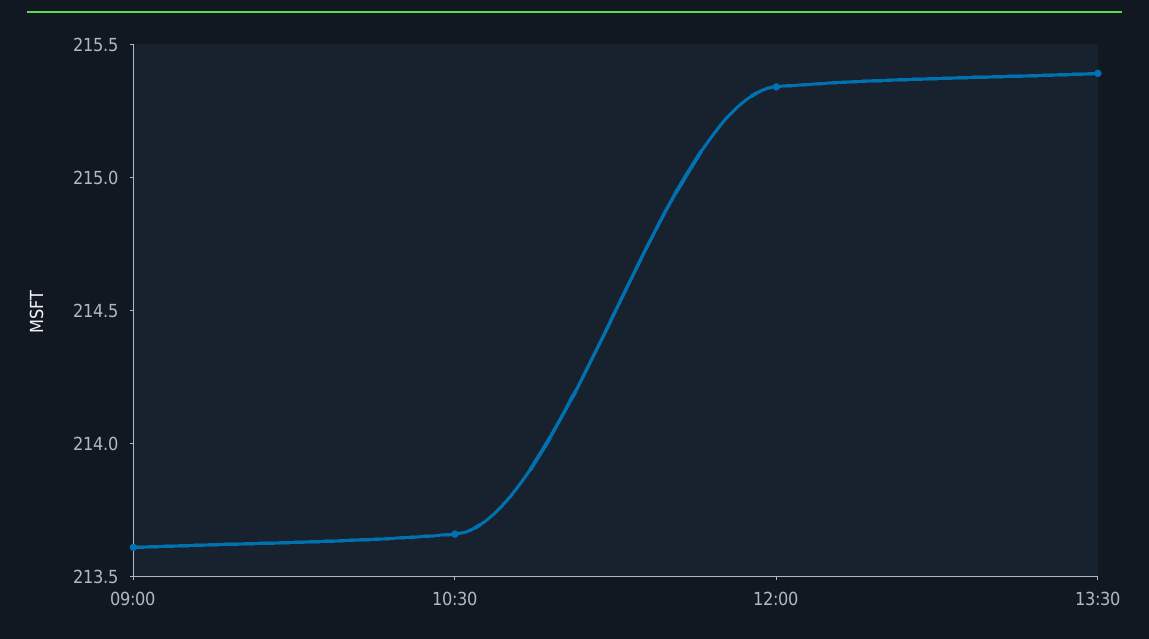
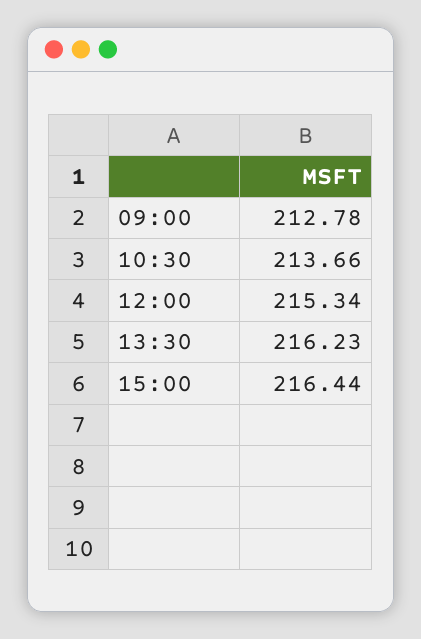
09:00: 213.6 -> 212.78
13:30: 215.4 -> 216.23
15:00: none -> 216.44

